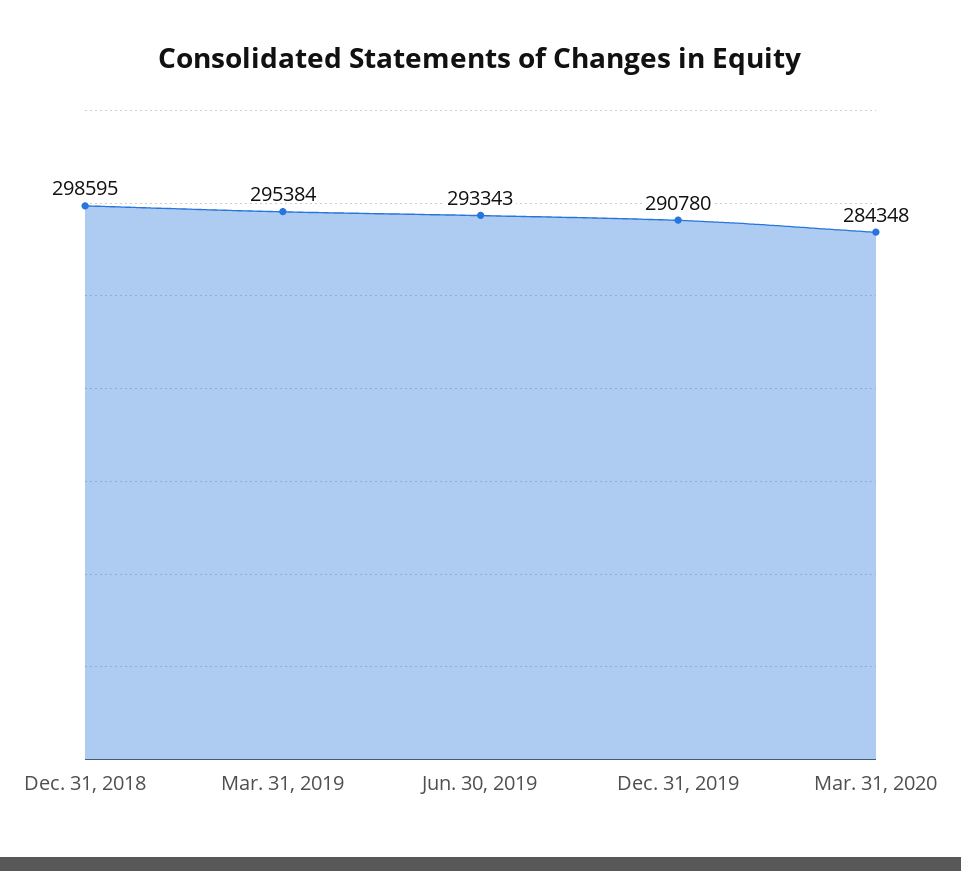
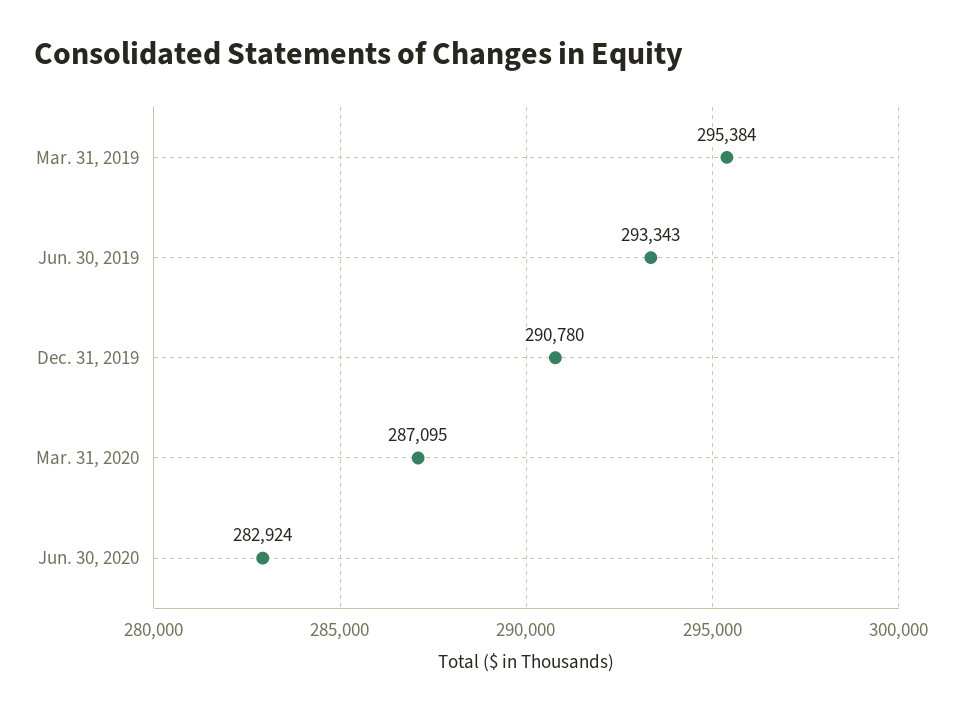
Dec. 31, 2018: 298595 -> none
Mar. 31, 2020: 284348 -> 287095
Jun. 30, 2020: none -> 282924

